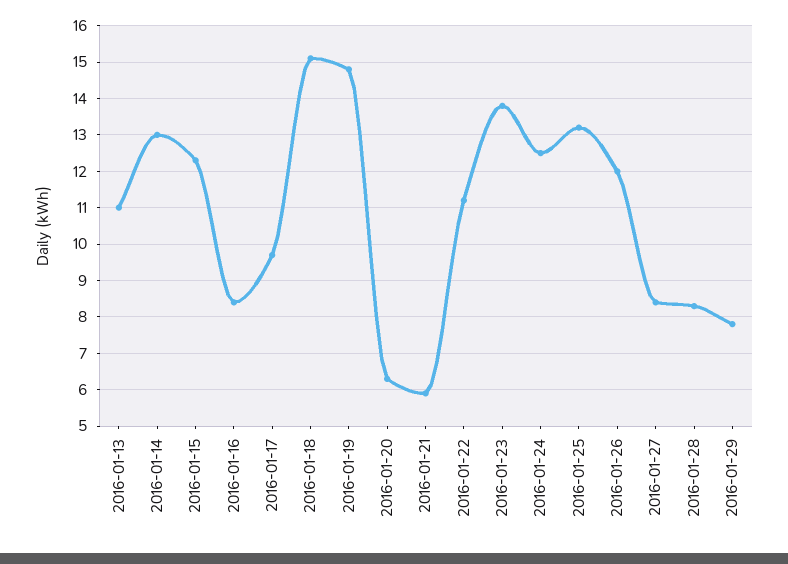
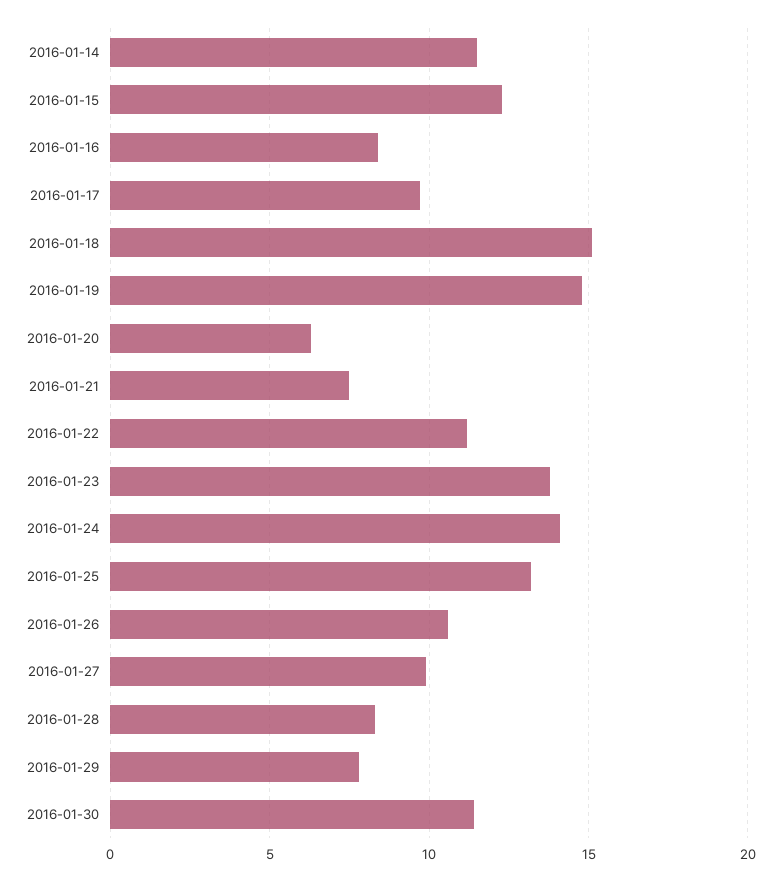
2016-01-13: 11 -> none
2016-01-14: 13 -> 11.5
2016-01-21: 6 -> 7.5
2016-01-24: 12.5 -> 14
2016-01-26: 12 -> 10.5
2016-01-27: 8.5 -> 10
2016-01-30: none -> 11.5

